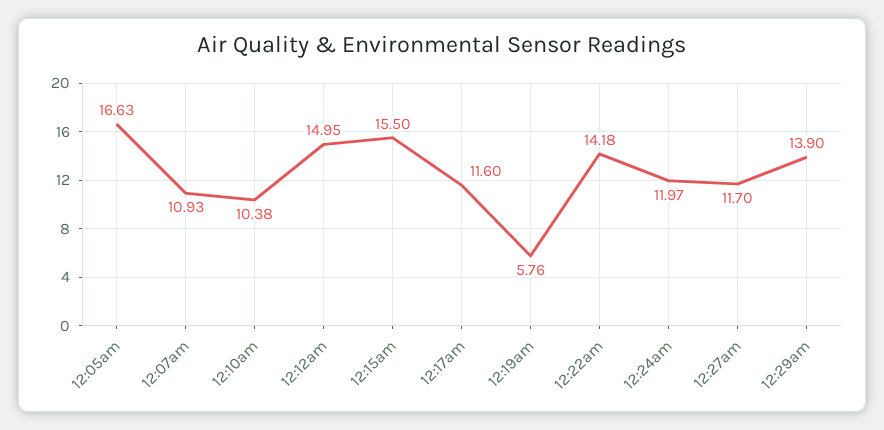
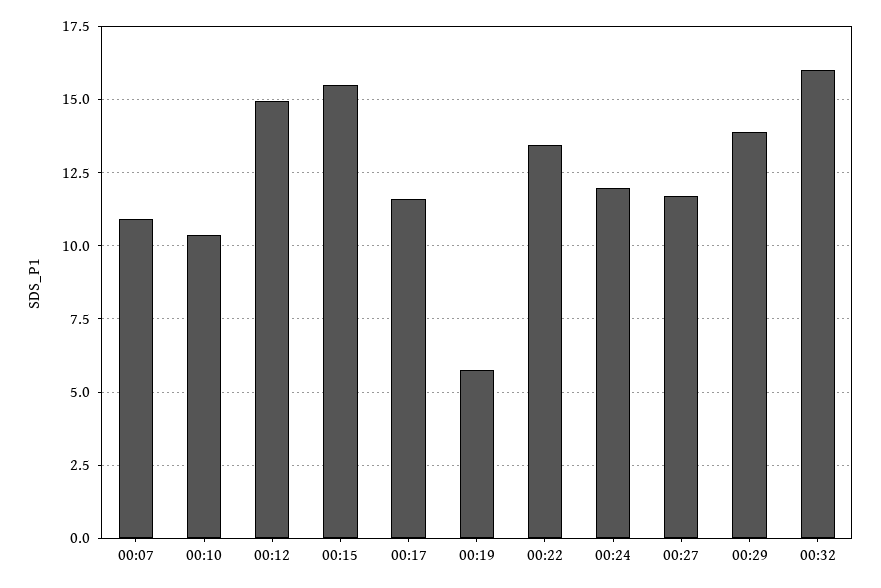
12:05am: 16.63 -> none
12:22am: 14.18 -> 13.5
00:32: none -> 16

